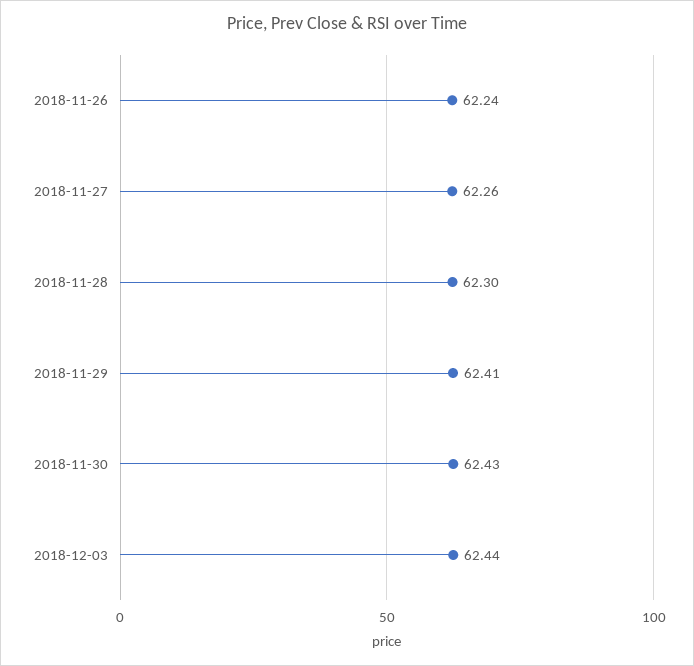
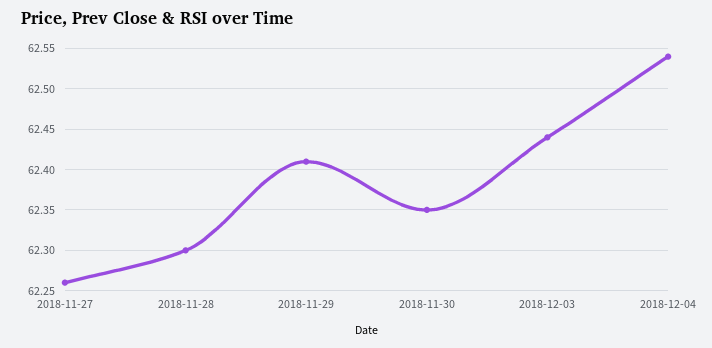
2018-11-26: 62.24 -> none
2018-11-30: 62.43 -> 62.35
2018-12-04: none -> 62.54

